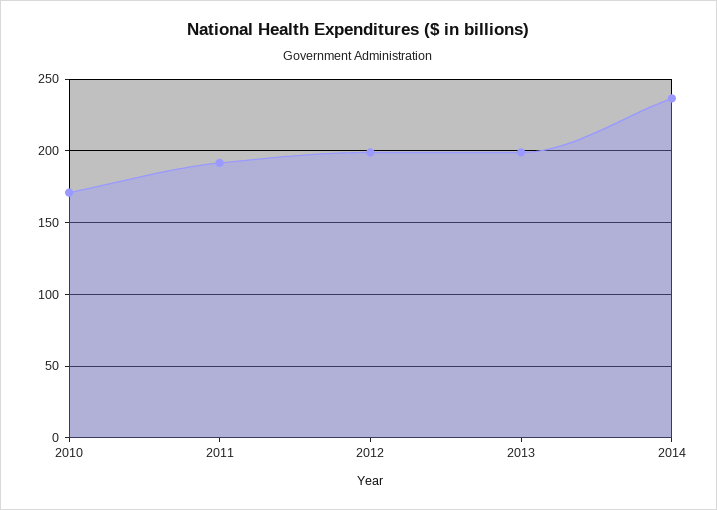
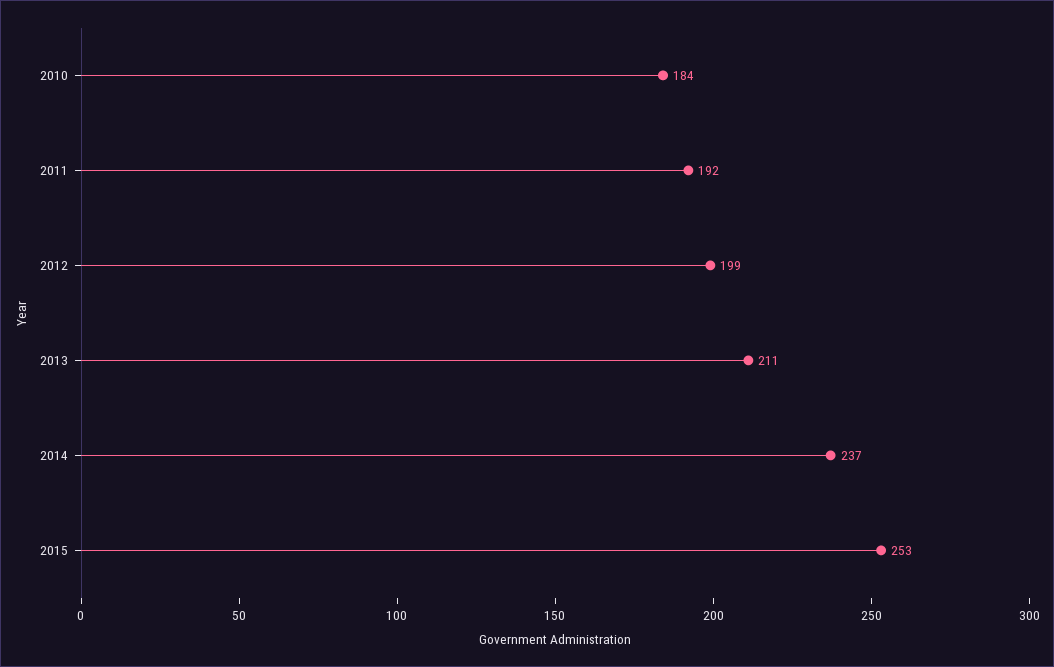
2010: 170 -> 184
2013: 200 -> 211
2015: none -> 253

